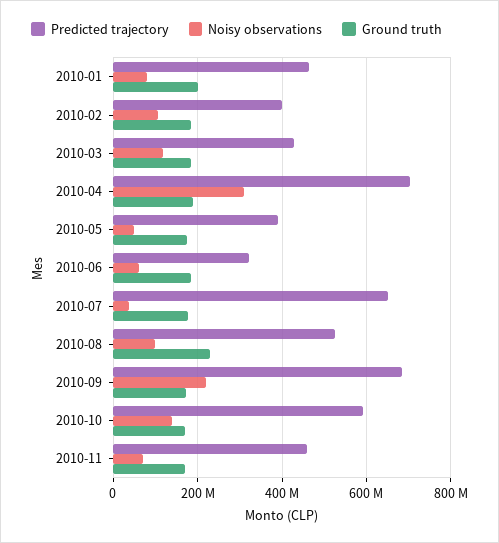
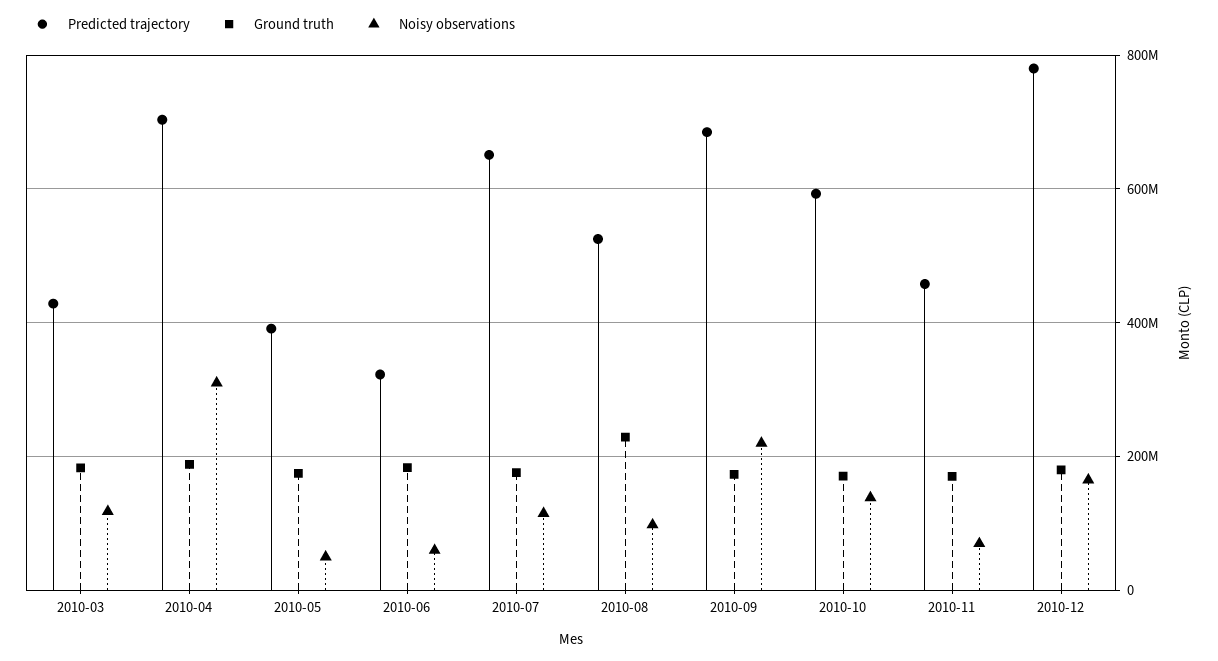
Predicted trajectory, 2010-01: 460000000 -> none
Noisy observations, 2010-01: 80000000 -> none
Ground truth, 2010-01: 200000000 -> none
Predicted trajectory, 2010-02: 400000000 -> none
Noisy observations, 2010-02: 100000000 -> none
Ground truth, 2010-02: 180000000 -> none
Noisy observations, 2010-07: 40000000 -> 120000000
Predicted trajectory, 2010-12: none -> 780000000
Ground truth, 2010-12: none -> 180000000
Noisy observations, 2010-12: none -> 160000000

